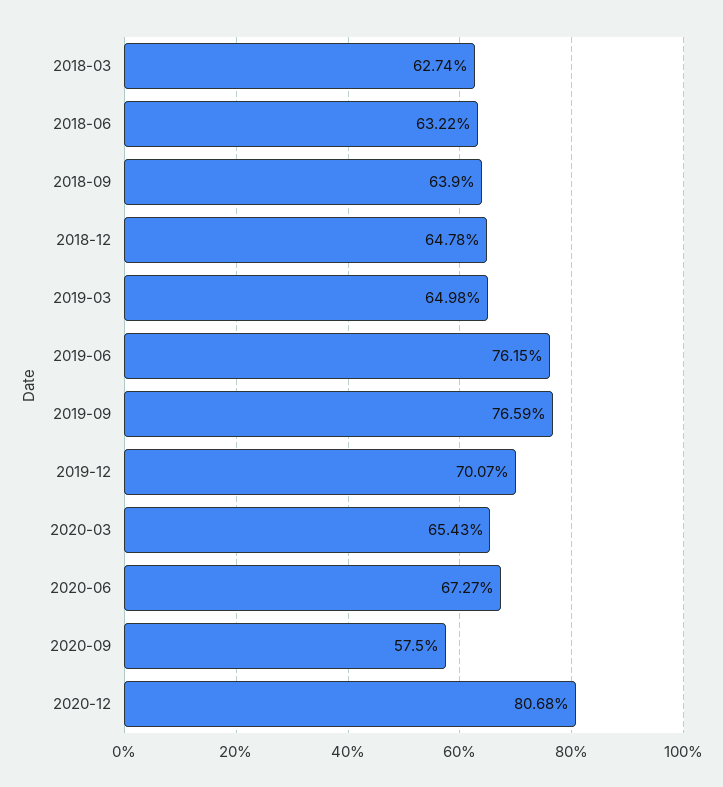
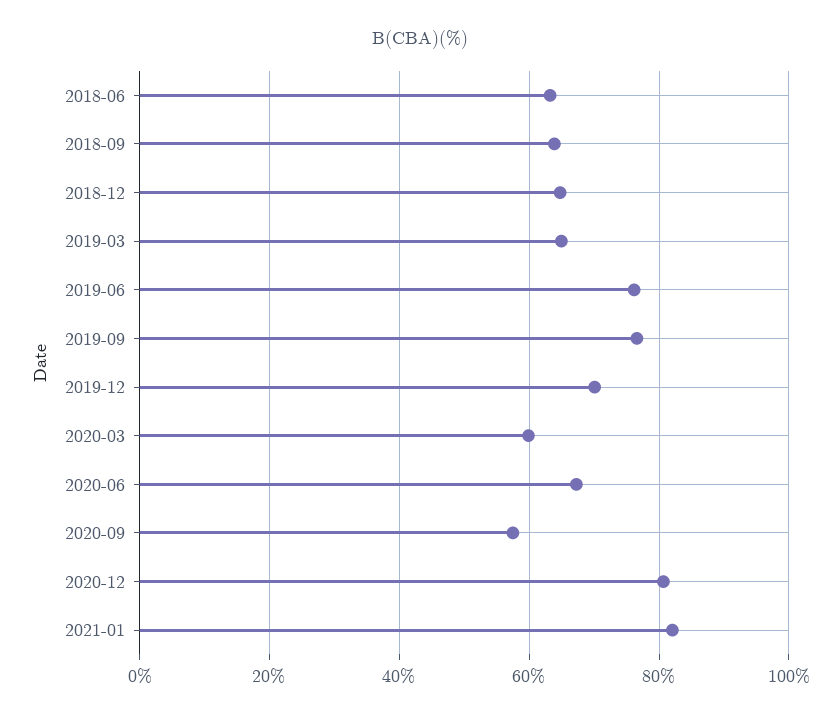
2018-03: 62.74 -> none
2020-03: 65.43 -> 60
2021-01: none -> 82

